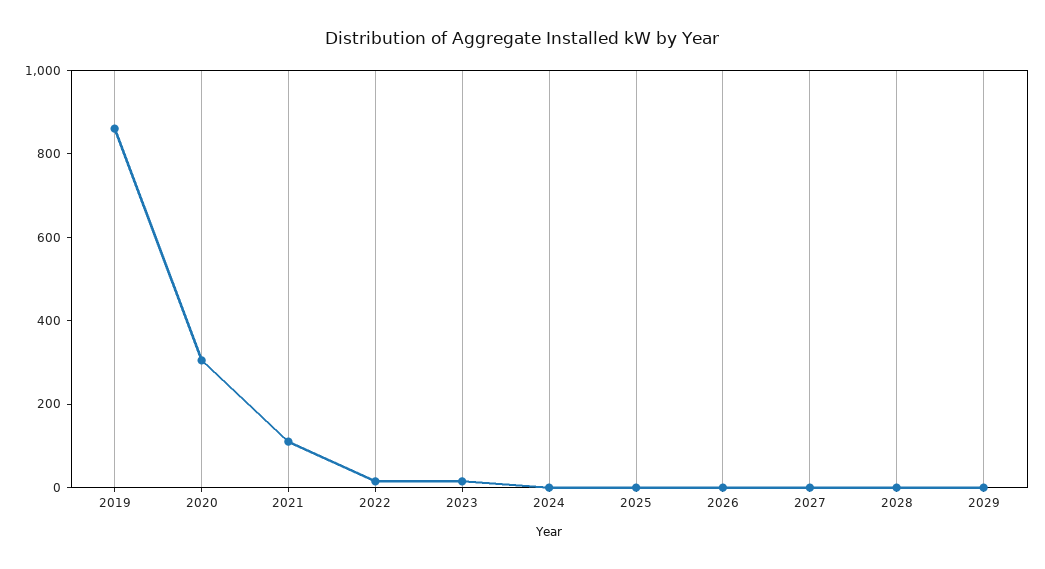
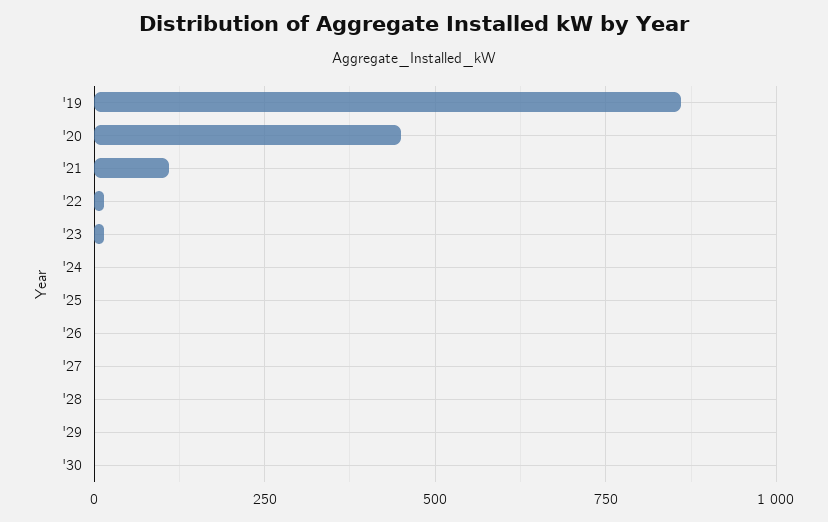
2020: 300 -> 450
'30: none -> 0

